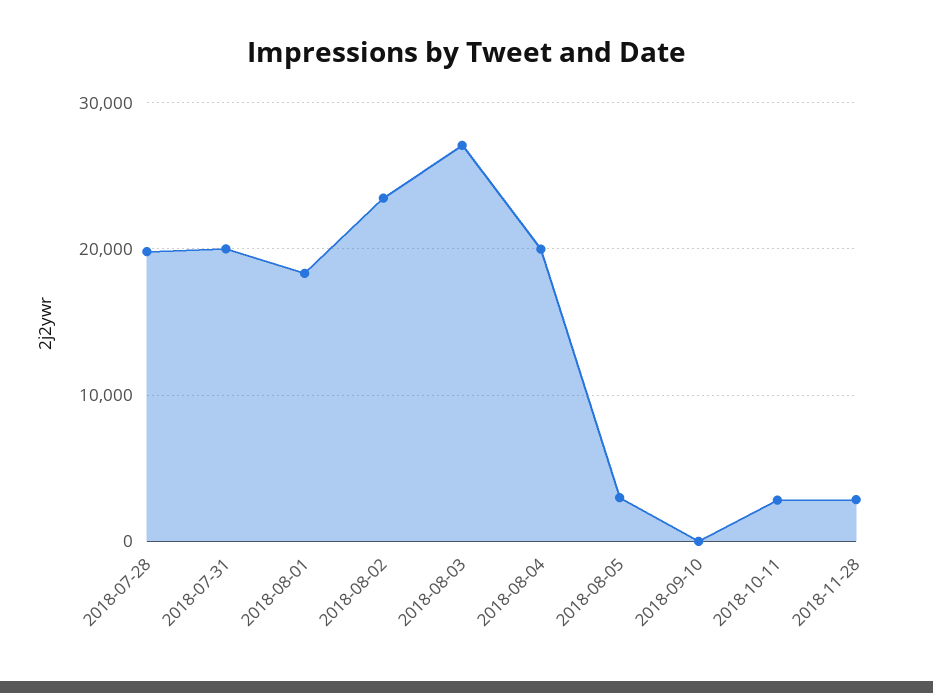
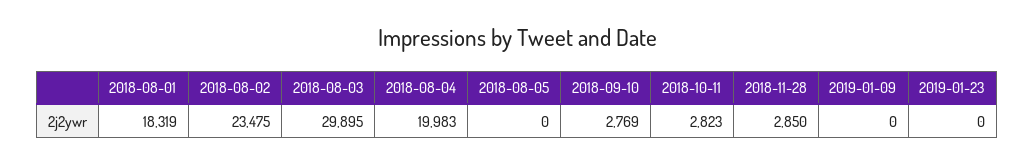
2018-07-28: 20000 -> none
2018-07-31: 20000 -> none
2018-08-03: 27000 -> 29895
2018-08-05: 3000 -> 0
2018-09-10: 0 -> 2769
2019-01-09: none -> 0
2019-01-23: none -> 0

